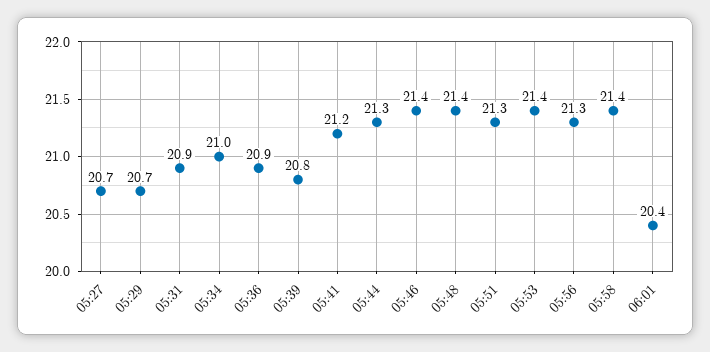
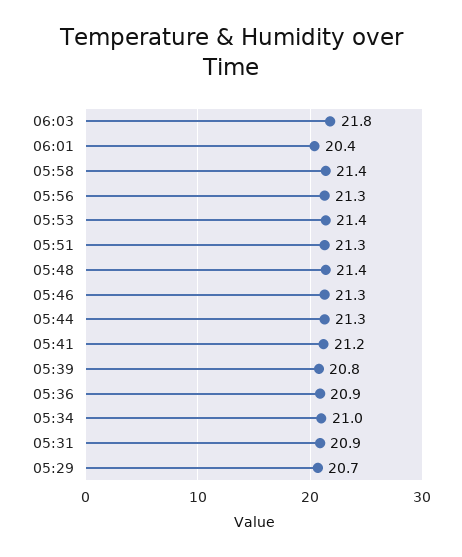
05:27: 20.7 -> none
05:46: 21.4 -> 21.3
06:03: none -> 21.8

